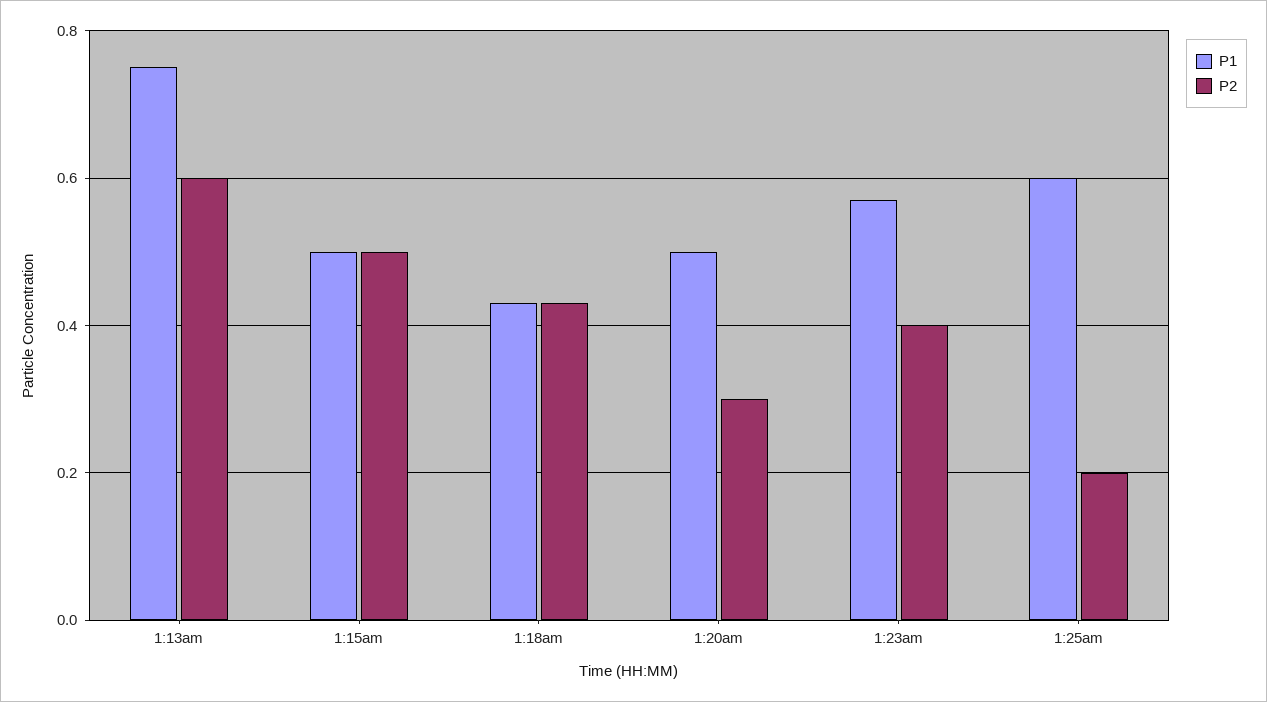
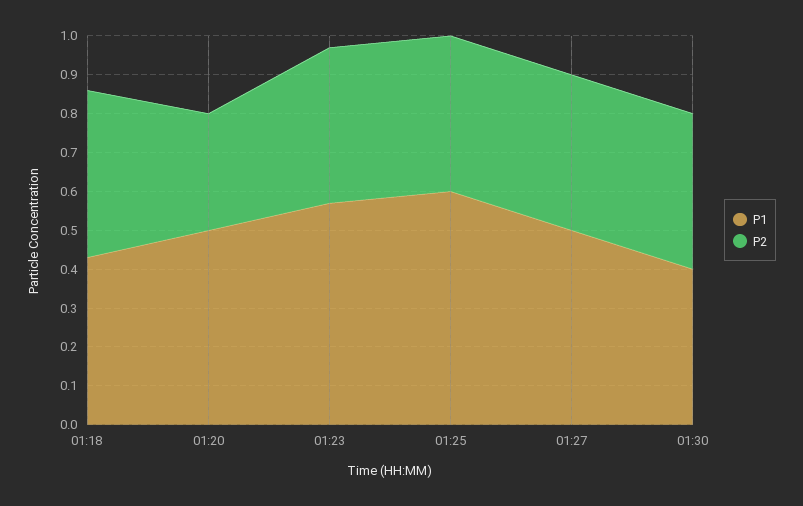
P1, 1:13am: 0.75 -> none
P2, 1:13am: 0.6 -> none
P1, 1:15am: 0.5 -> none
P2, 1:15am: 0.5 -> none
P2, 1:25am: 0.2 -> 0.4
P1, 01:27: none -> 0.5
P2, 01:27: none -> 0.4
P1, 01:30: none -> 0.4
P2, 01:30: none -> 0.4

